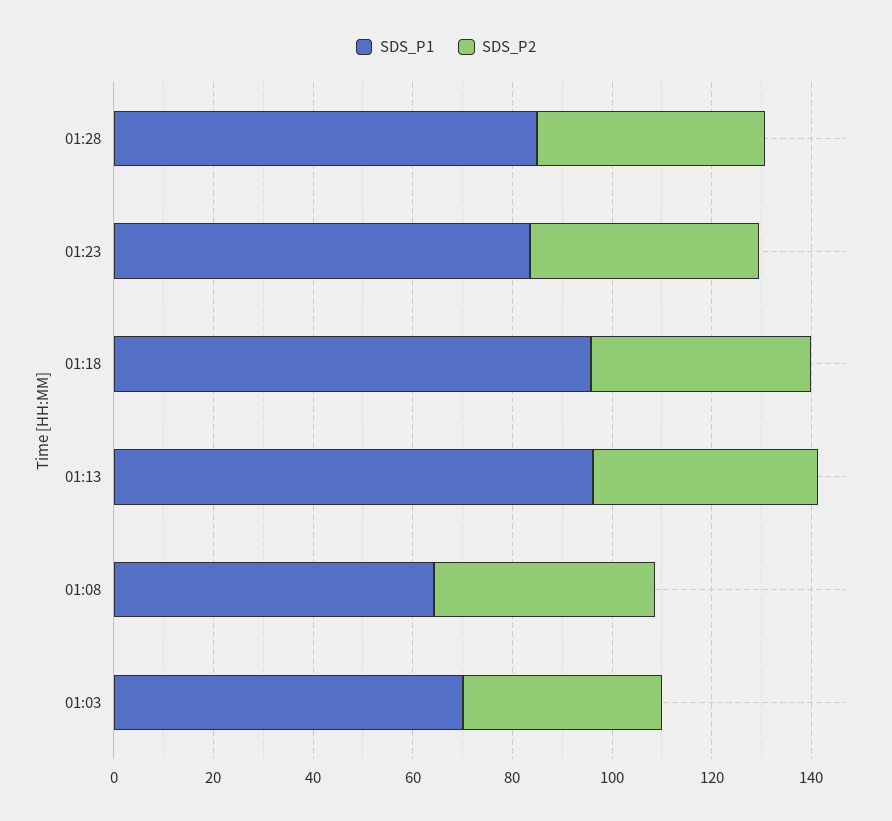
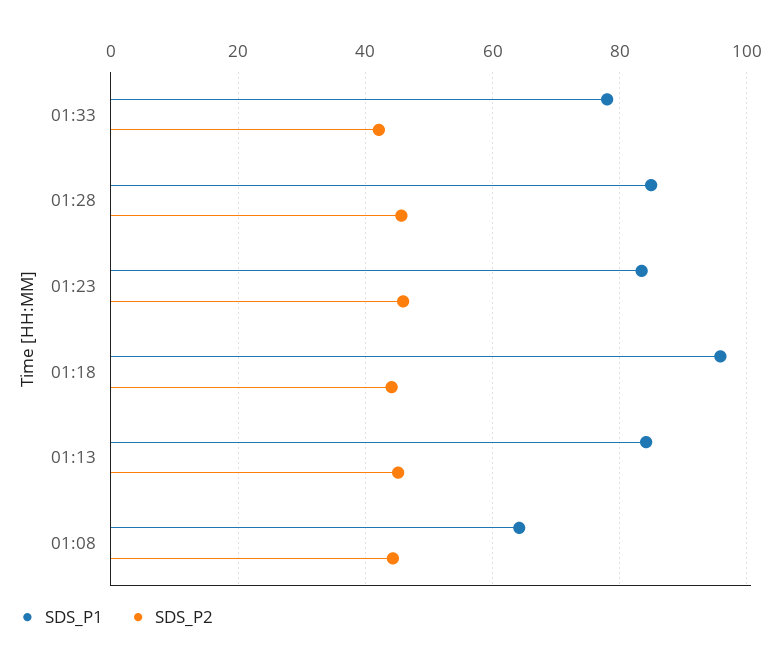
SDS_P1, 01:13: 95 -> 84
SDS_P1, 01:03: 70 -> none
SDS_P2, 01:03: 40 -> none
SDS_P1, 01:33: none -> 78
SDS_P2, 01:33: none -> 42

